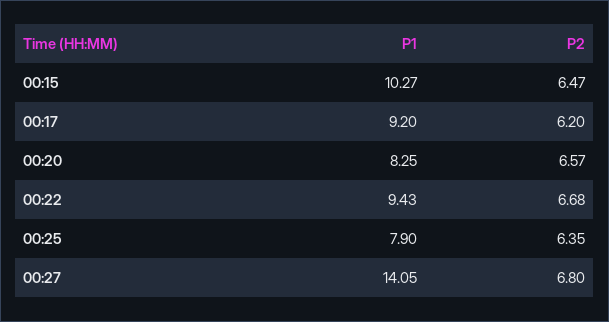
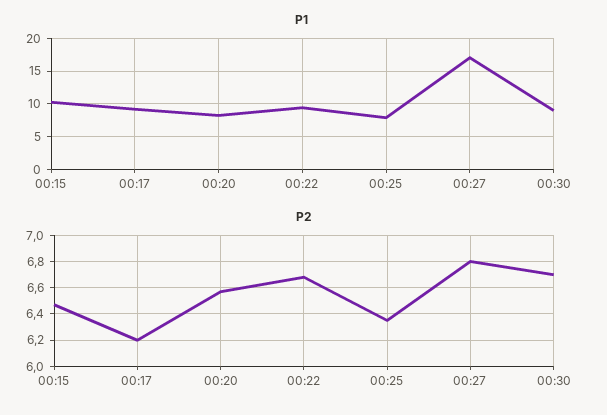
P1, 00:27: 14.05 -> 17
P1, 00:30: none -> 9
P2, 00:30: none -> 6.7

